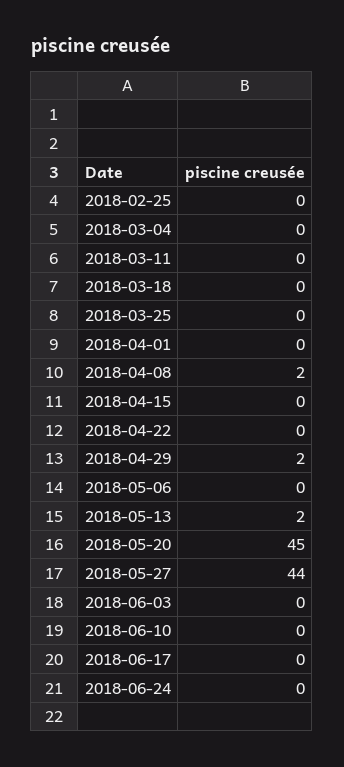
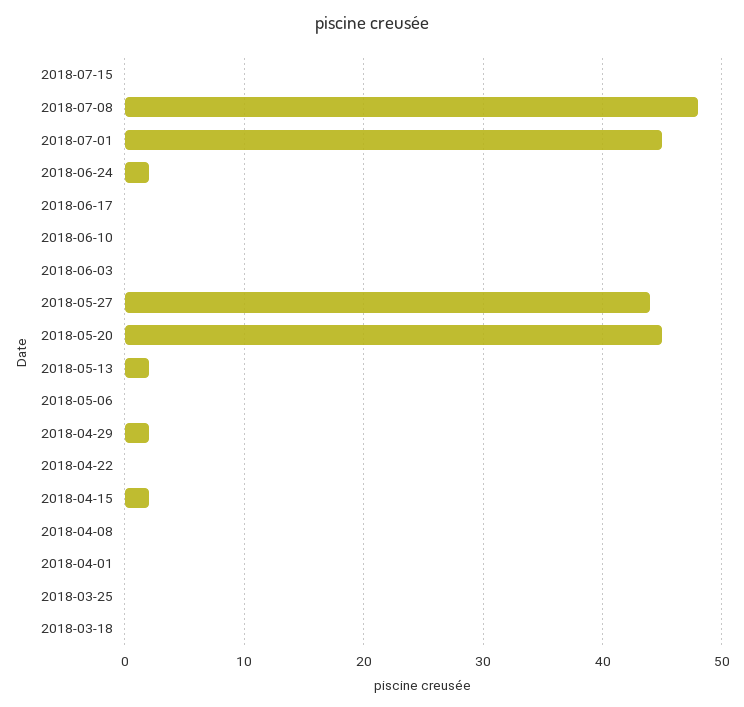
2018-02-25: 0 -> none
2018-03-04: 0 -> none
2018-03-11: 0 -> none
2018-04-08: 2 -> 0
2018-04-15: 0 -> 2
2018-06-24: 0 -> 2
2018-07-15: none -> 0
2018-07-08: none -> 48
2018-07-01: none -> 45

